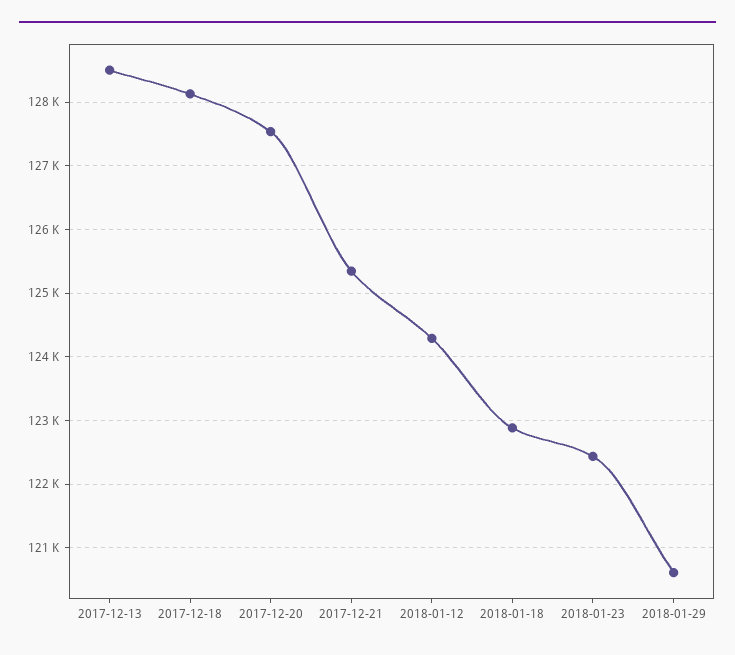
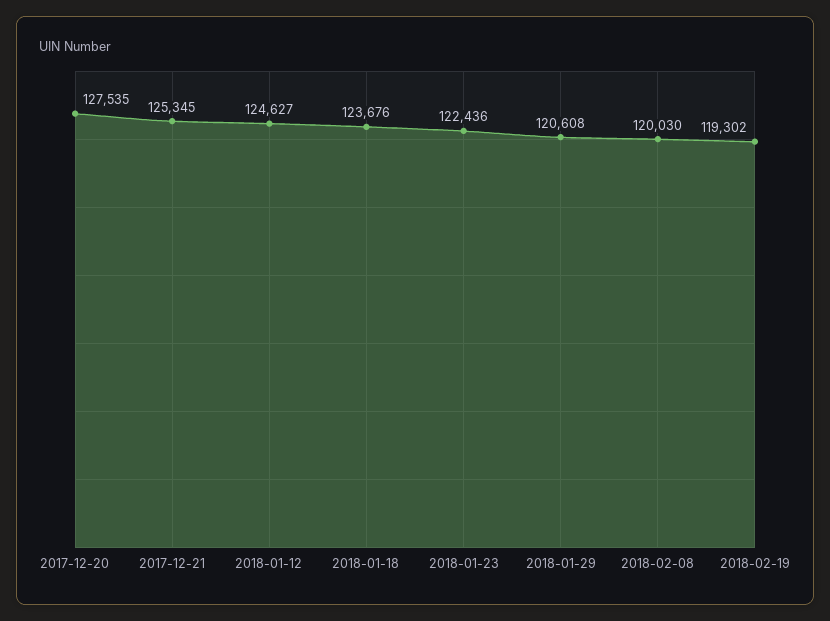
2017-12-13: 128500 -> none
2017-12-18: 128100 -> none
2018-01-12: 124300 -> 124627
2018-01-18: 122900 -> 123676
2018-02-08: none -> 120030
2018-02-19: none -> 119302

